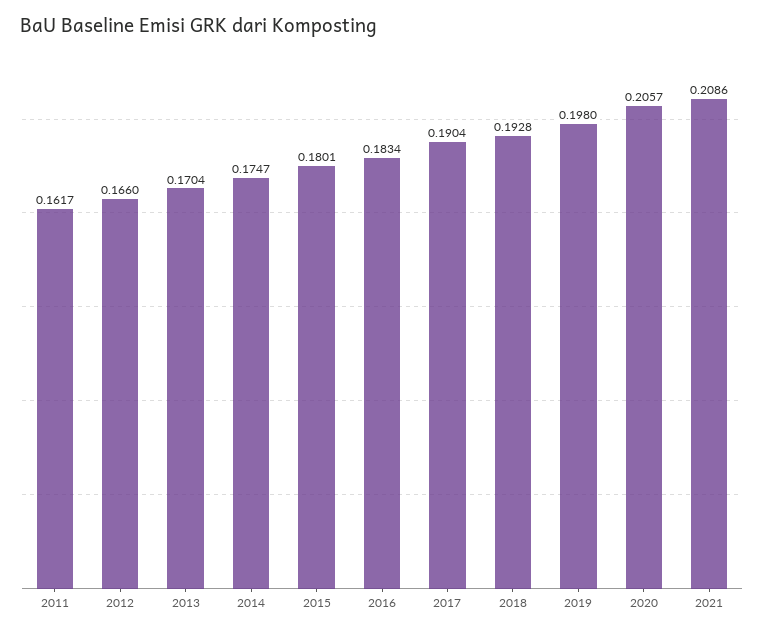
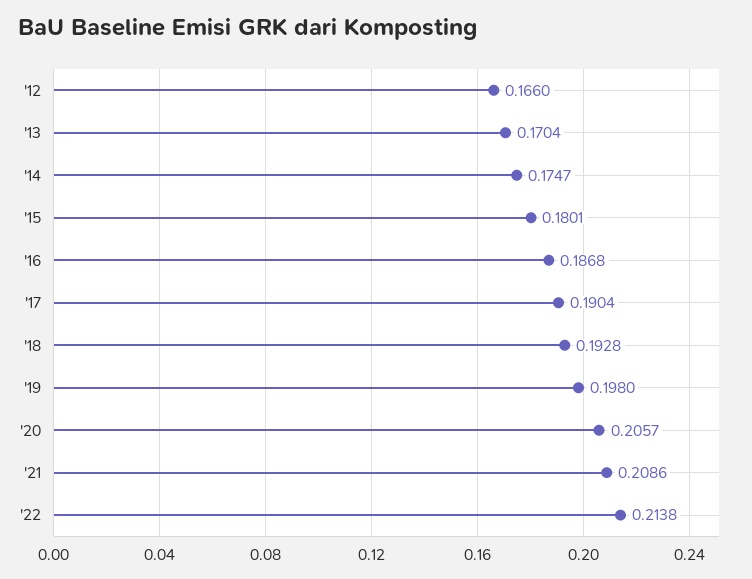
2011: 0.1617 -> none
2016: 0.1834 -> 0.1868
'22: none -> 0.2138

